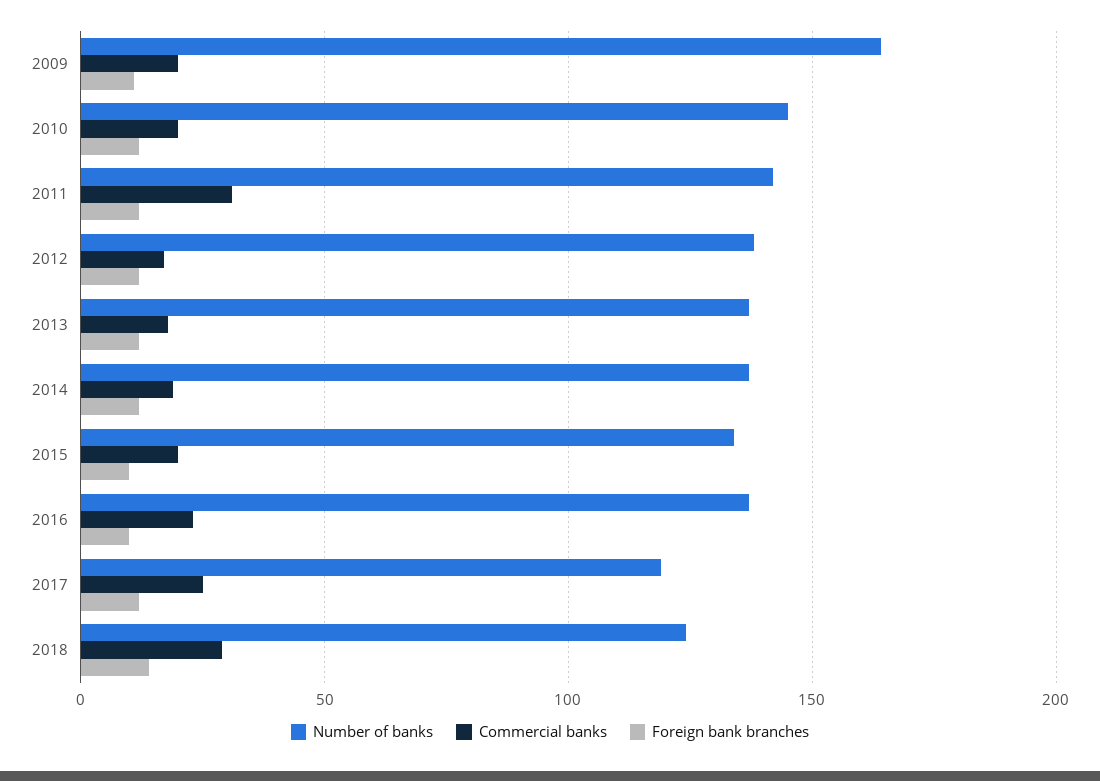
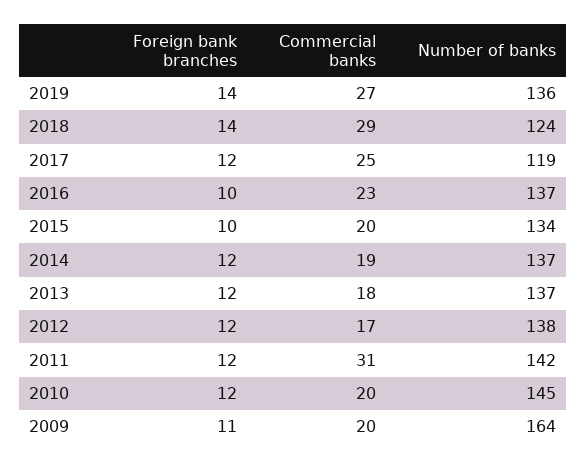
Foreign bank branches, 2019: none -> 14
Commercial banks, 2019: none -> 27
Number of banks, 2019: none -> 136

